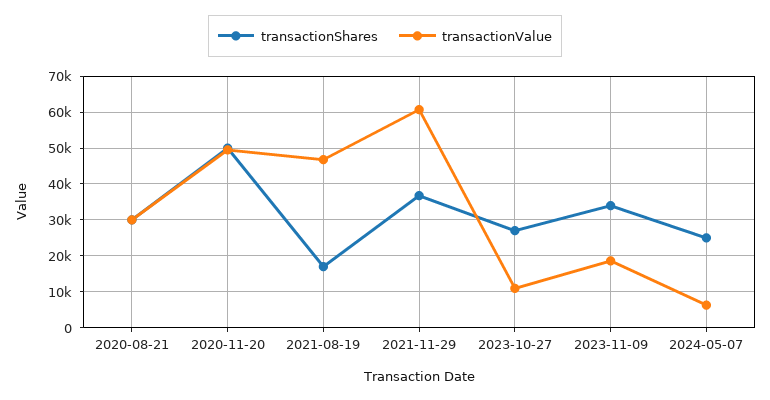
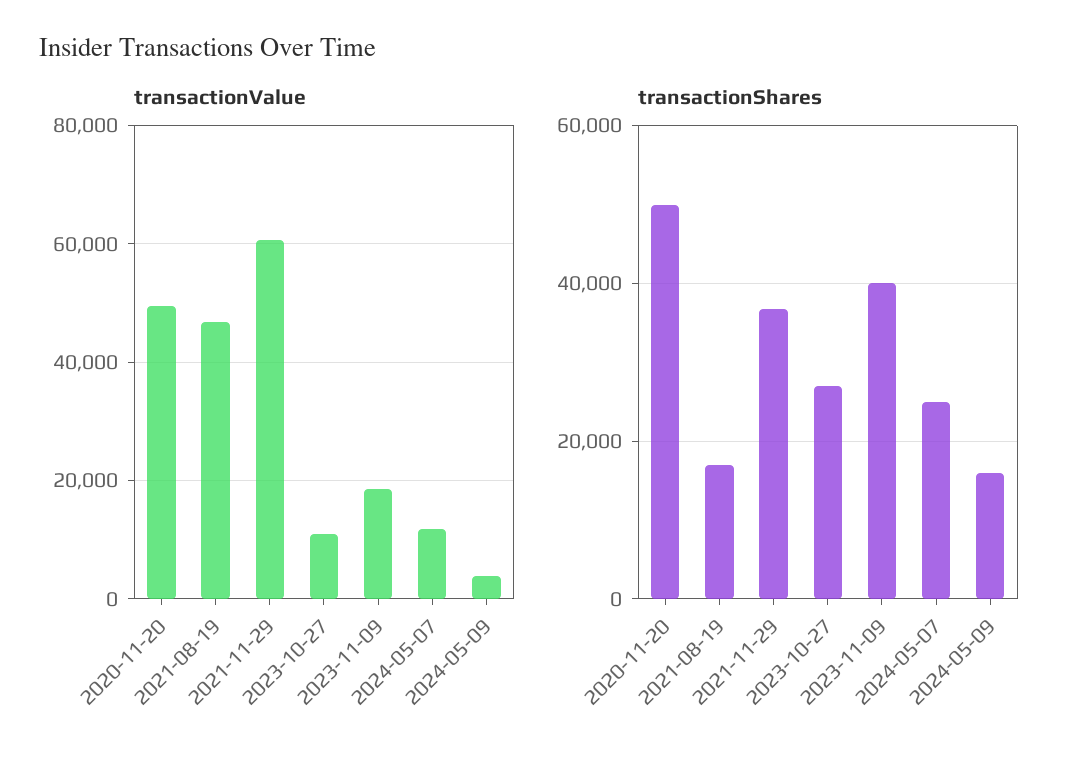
transactionShares, 2020-08-21: 30000 -> none
transactionValue, 2020-08-21: 30000 -> none
transactionShares, 2023-11-09: 34000 -> 40000
transactionValue, 2024-05-07: 6000 -> 12000
transactionValue, 2024-05-09: none -> 4000
transactionShares, 2024-05-09: none -> 16000

